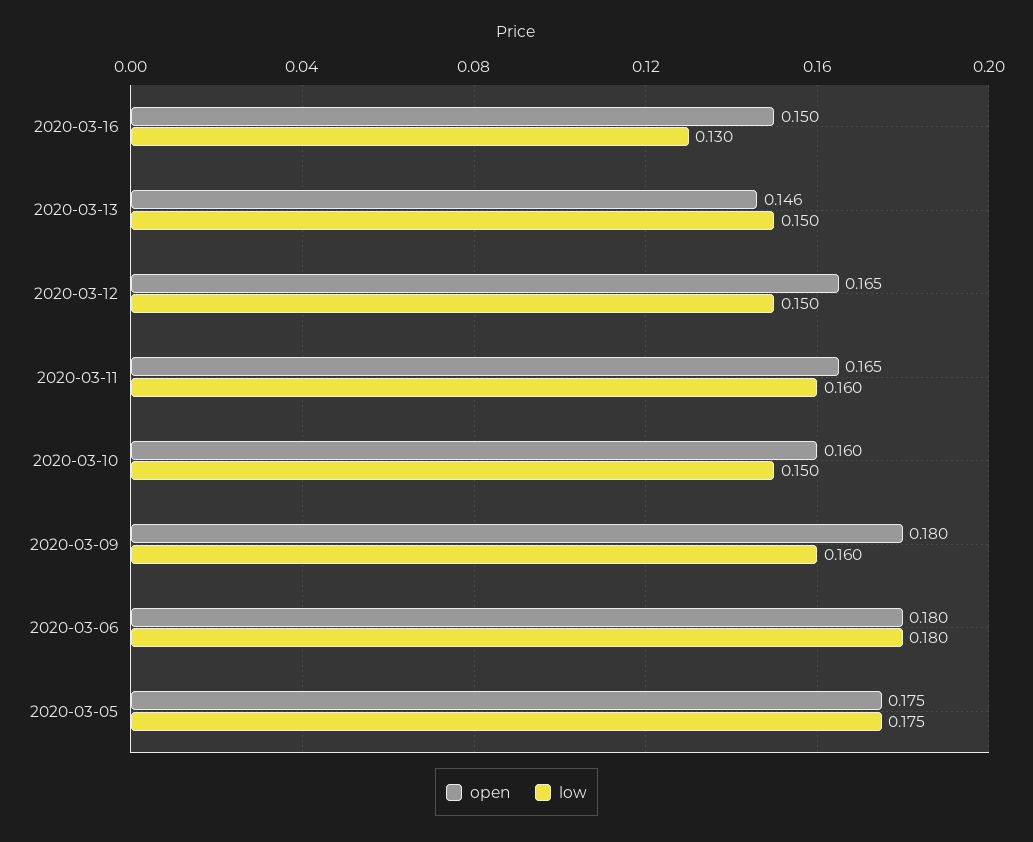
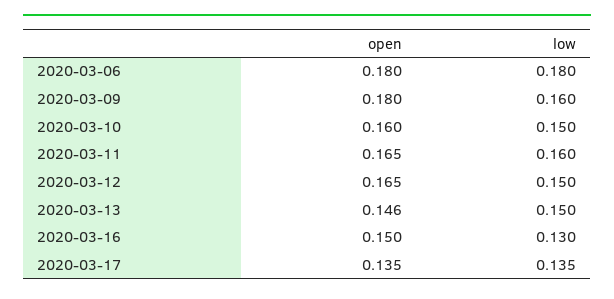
open, 2020-03-05: 0.175 -> none
low, 2020-03-05: 0.175 -> none
open, 2020-03-17: none -> 0.135
low, 2020-03-17: none -> 0.135

